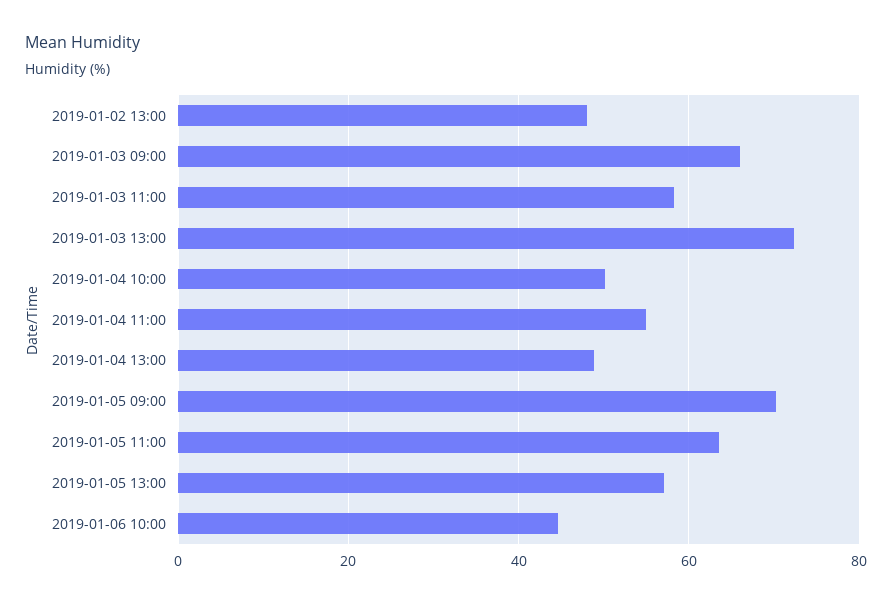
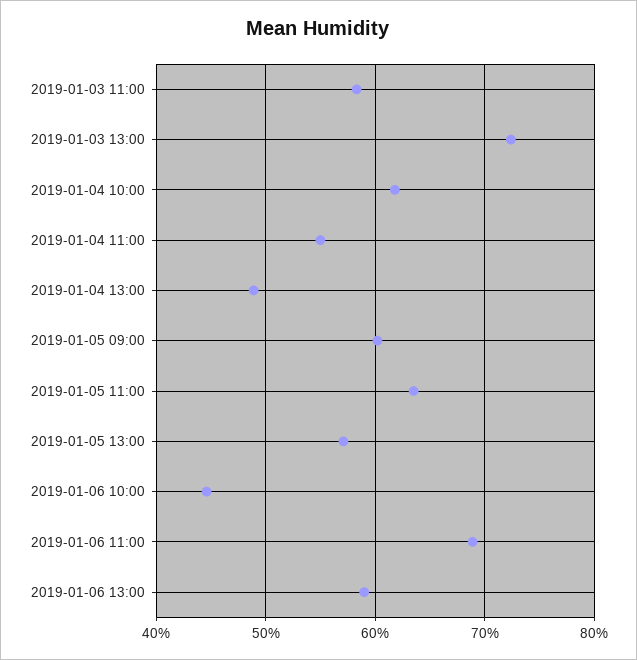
2019-01-02 13:00: 48 -> none
2019-01-03 09:00: 66 -> none
2019-01-04 10:00: 50 -> 62
2019-01-05 09:00: 70 -> 60
2019-01-06 11:00: none -> 69
2019-01-06 13:00: none -> 59

